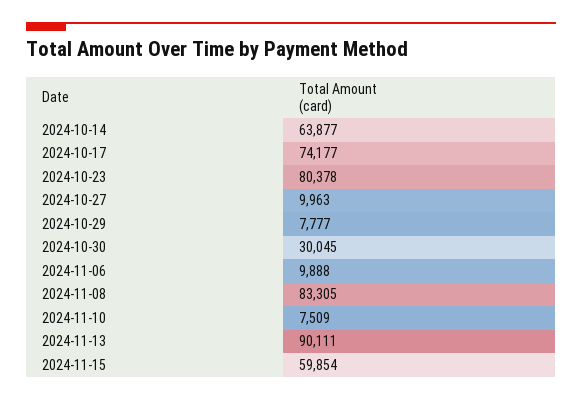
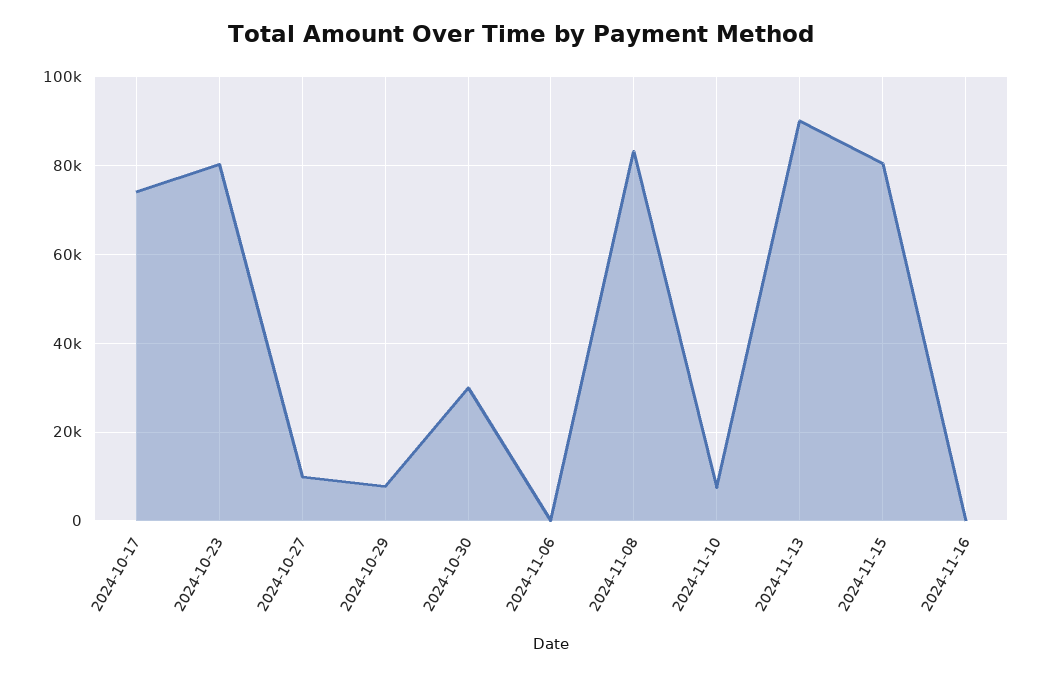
2024-10-14: 63877 -> none
2024-11-06: 9888 -> 0
2024-11-15: 59854 -> 80000
2024-11-16: none -> 0

